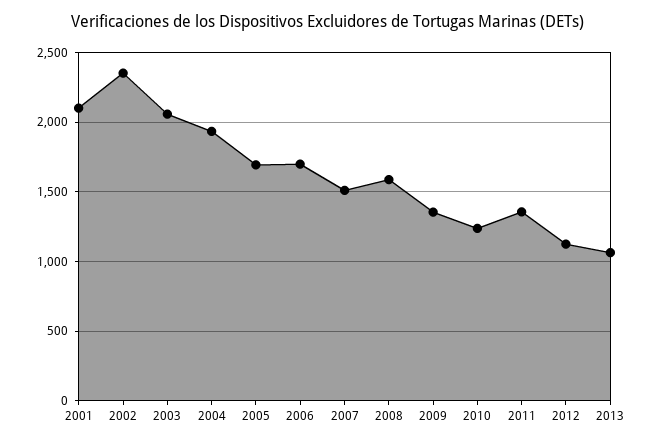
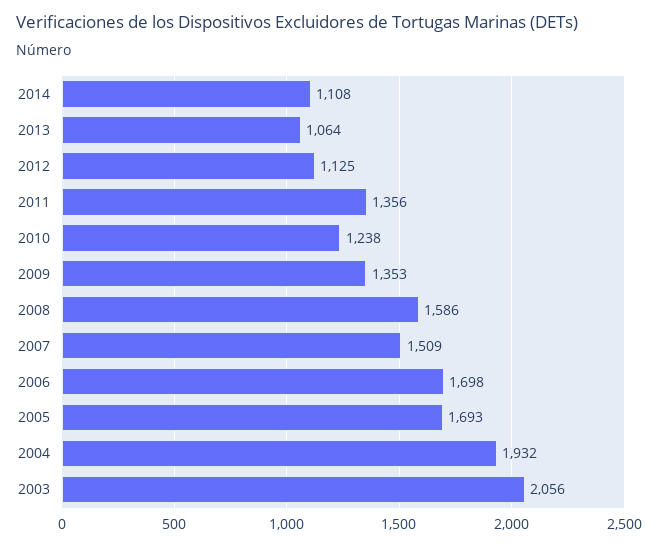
2001: 2100 -> none
2002: 2350 -> none
2014: none -> 1108

